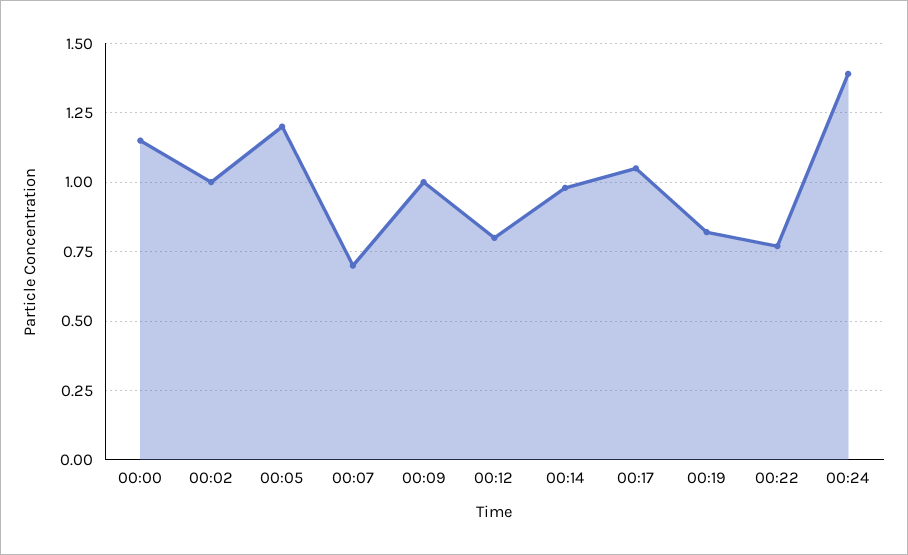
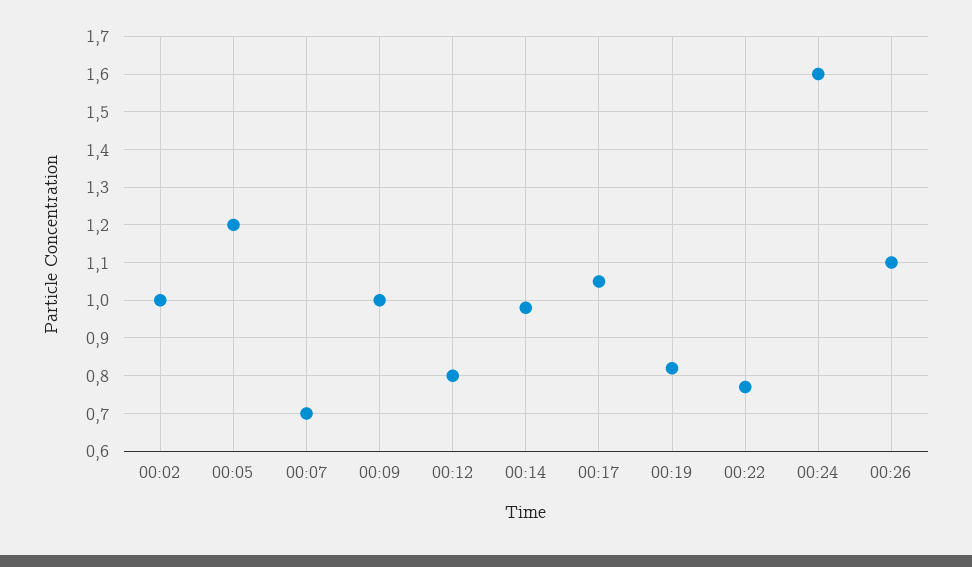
00:00: 1.15 -> none
00:24: 1.4 -> 1.6
00:26: none -> 1.1

